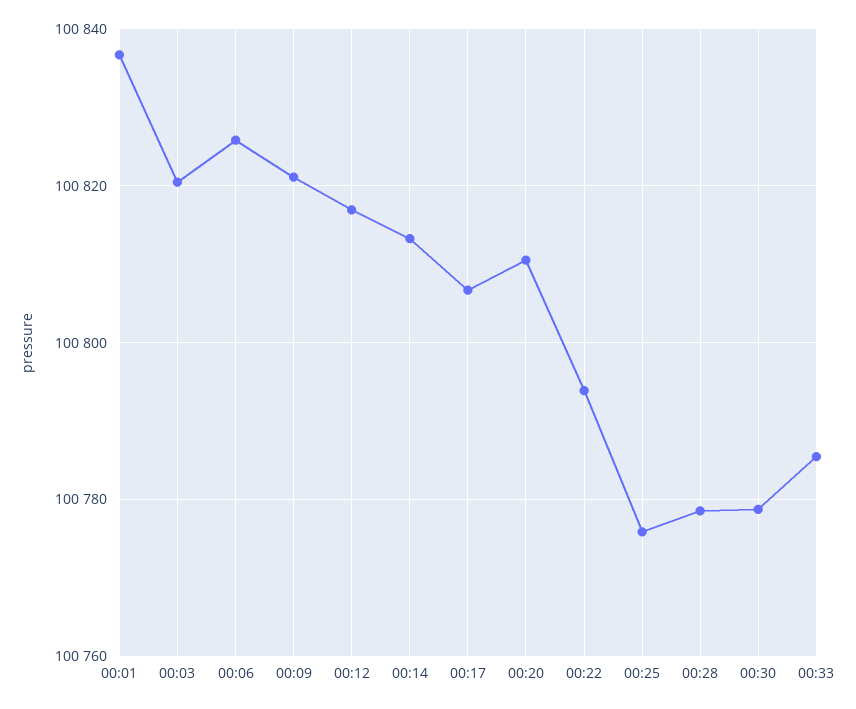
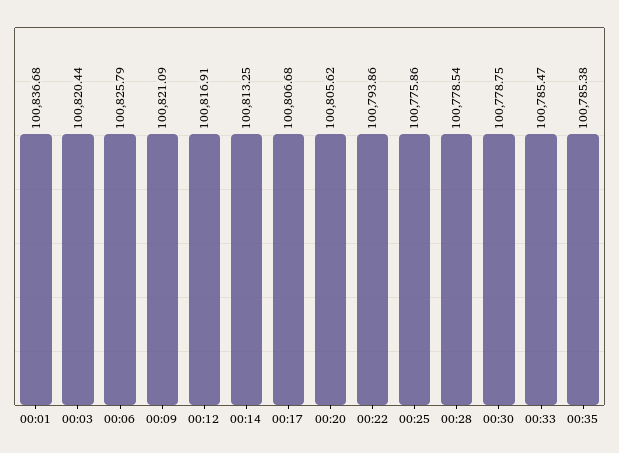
00:20: 100810 -> 100805.62
00:35: none -> 100785.38

